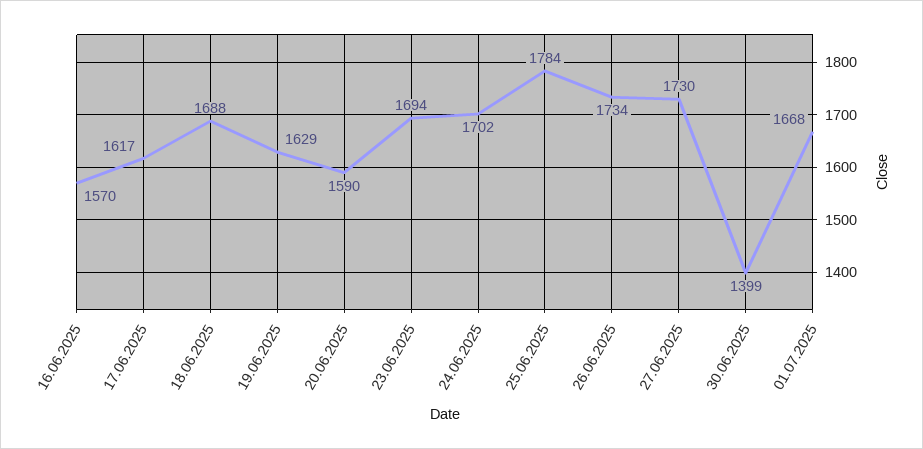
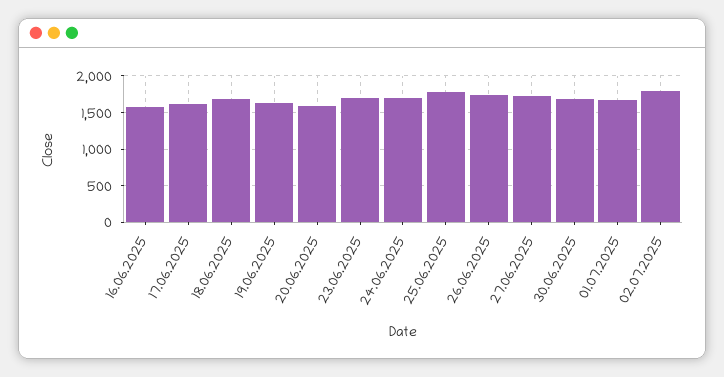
30.06.2025: 1399 -> 1700
02.07.2025: none -> 1800

